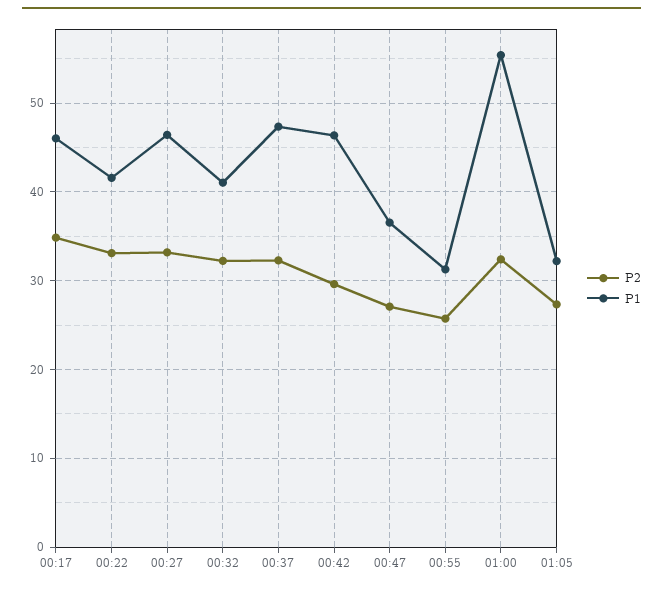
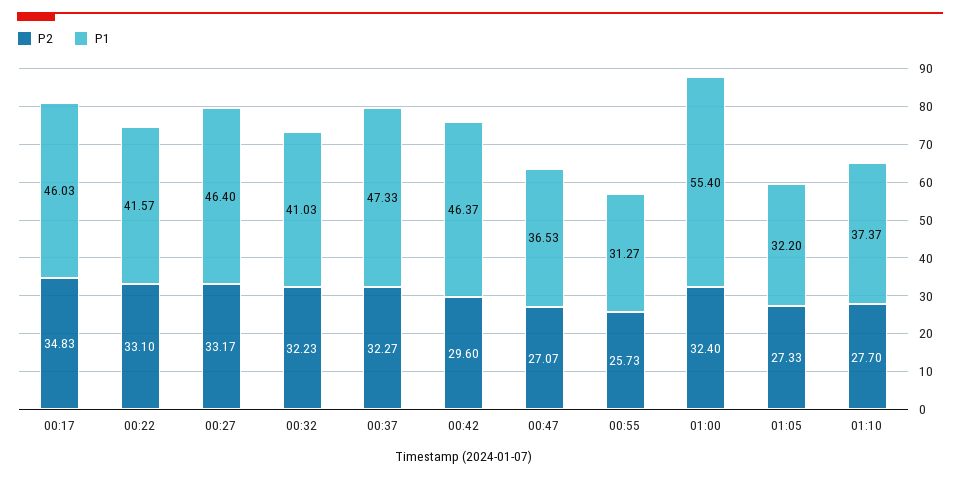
P2, 01:10: none -> 27.7
P1, 01:10: none -> 37.37

